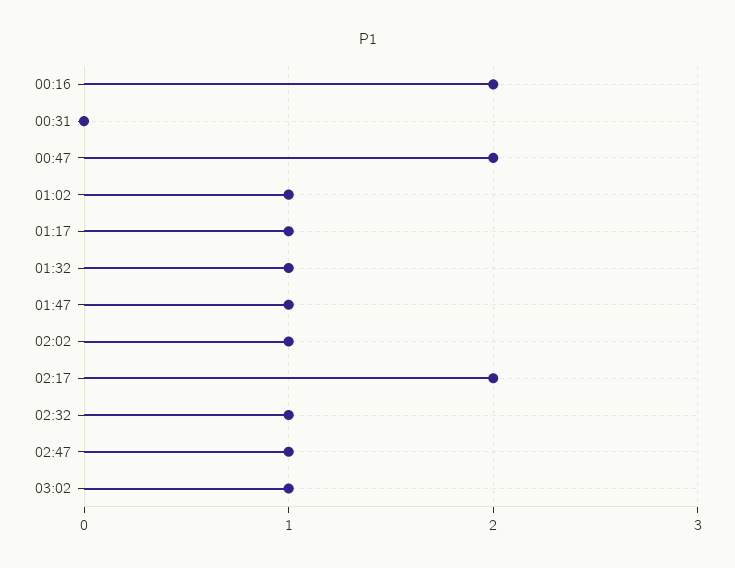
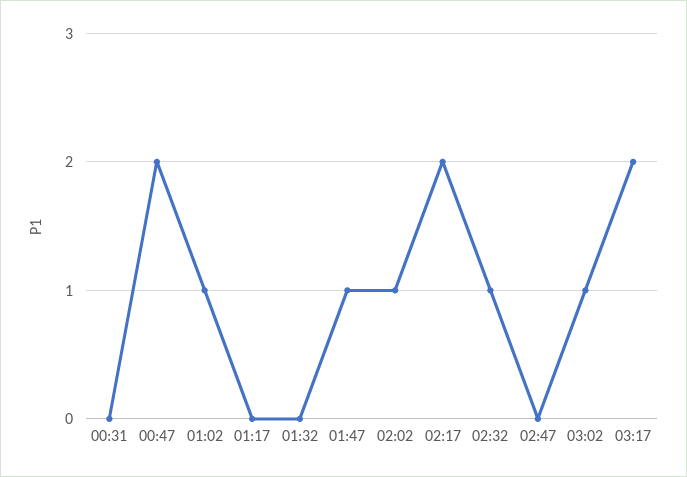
00:16: 2 -> none
01:17: 1 -> 0
01:32: 1 -> 0
02:47: 1 -> 0
03:17: none -> 2

